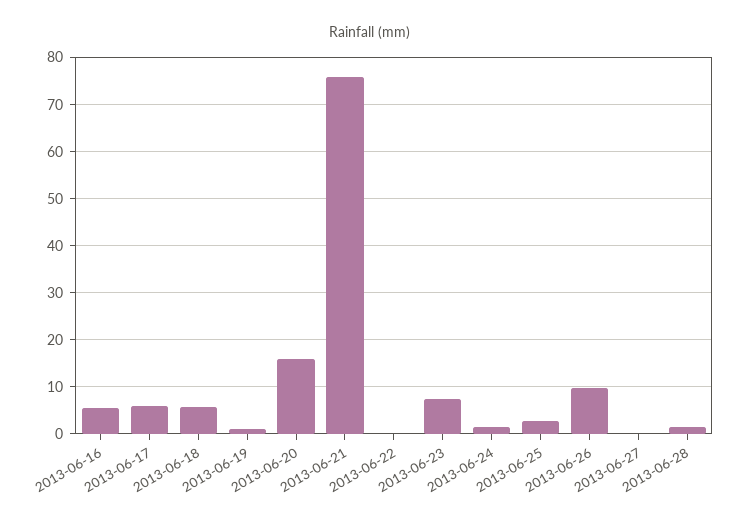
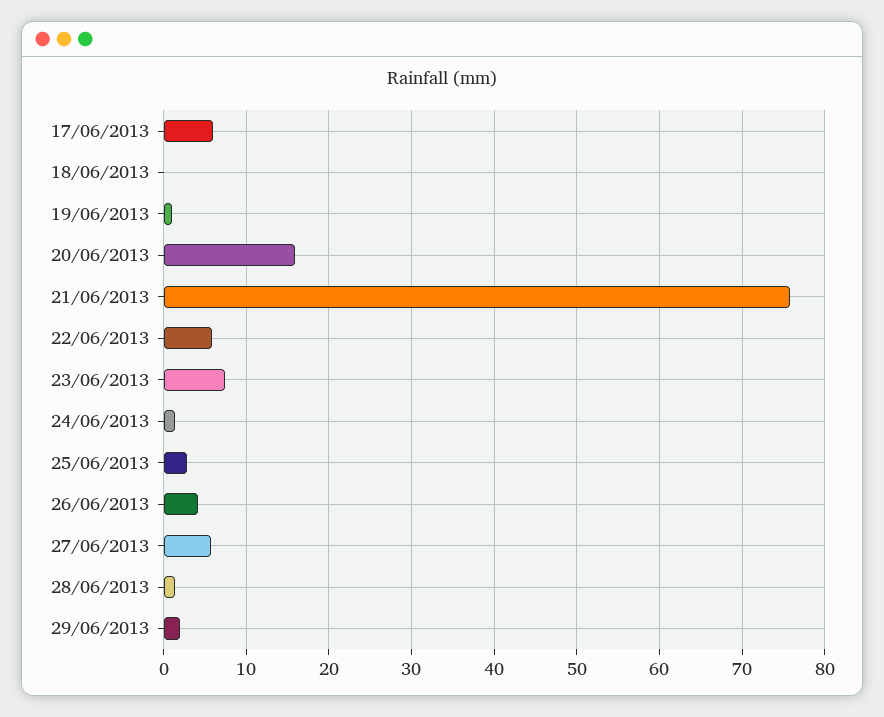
2013-06-16: 6 -> none
2013-06-18: 6 -> 0
2013-06-22: 0 -> 6
2013-06-26: 10 -> 4
2013-06-27: 0 -> 6
29/06/2013: none -> 2

